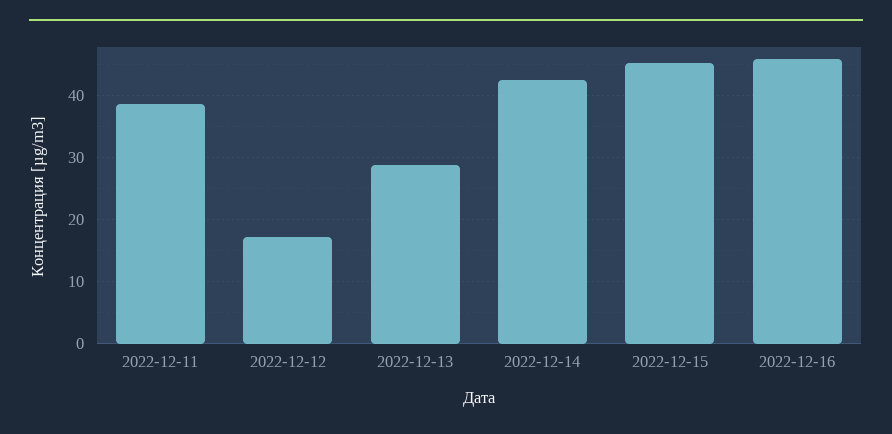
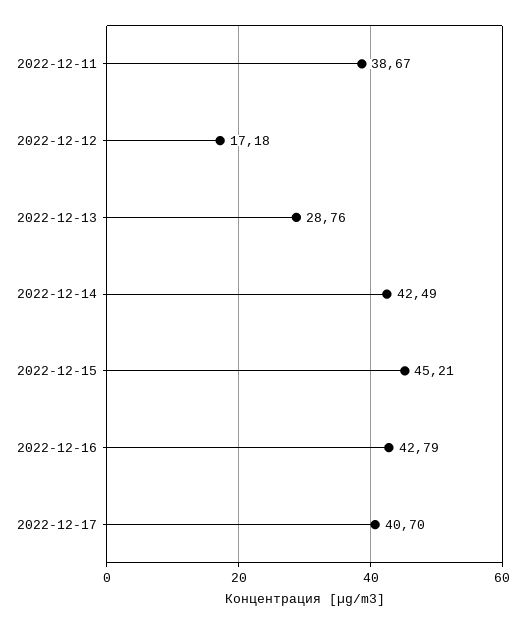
2022-12-16: 46 -> 42.79
2022-12-17: none -> 40.7

